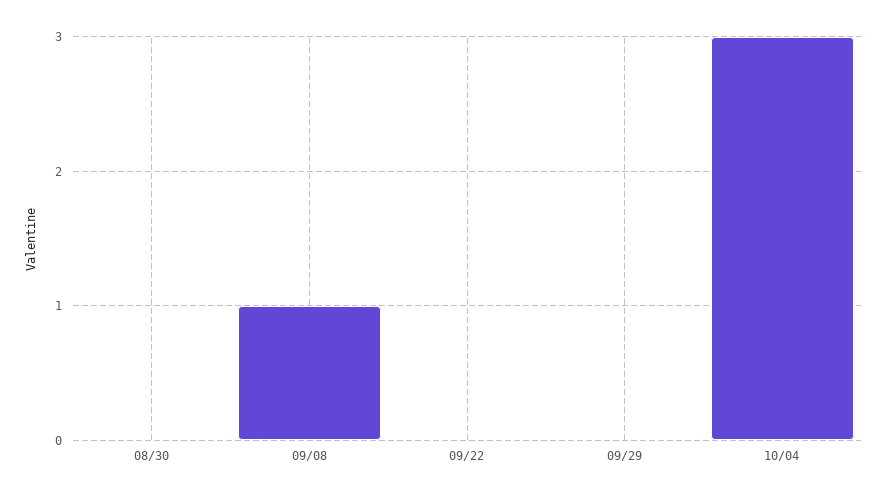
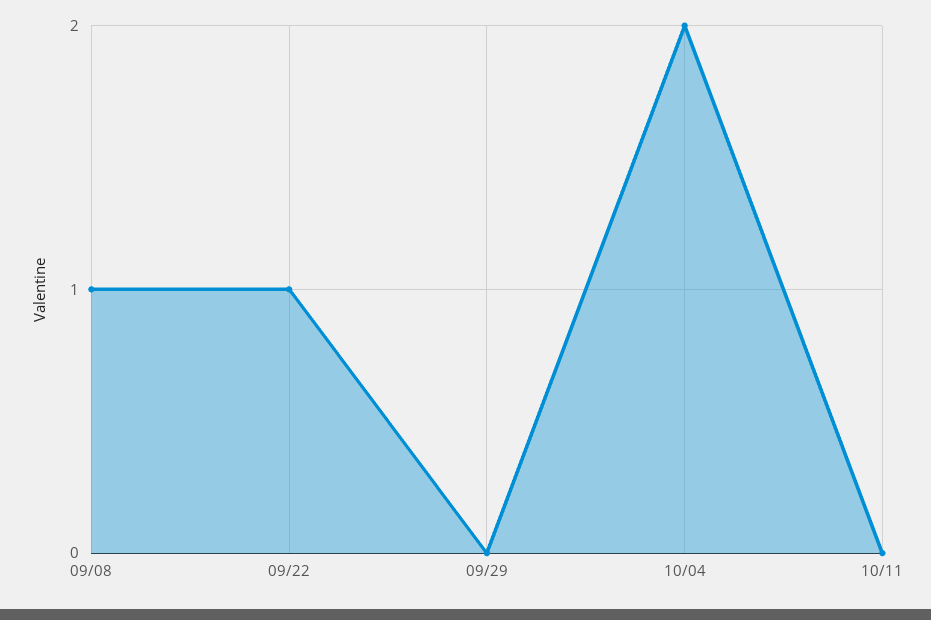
08/30: 0 -> none
09/22: 0 -> 1
10/04: 3 -> 2
10/11: none -> 0

